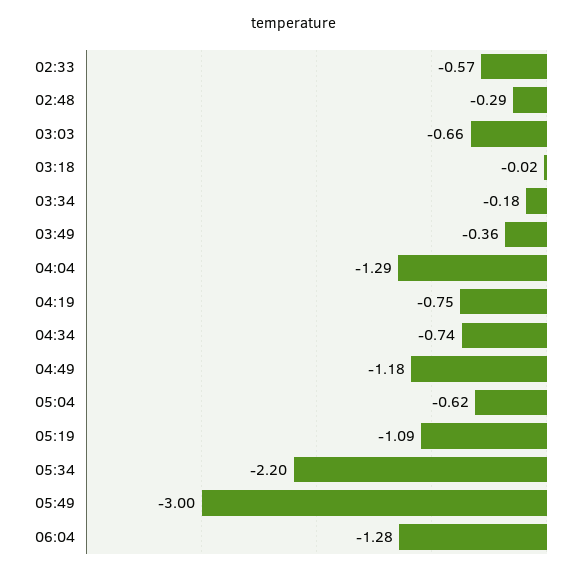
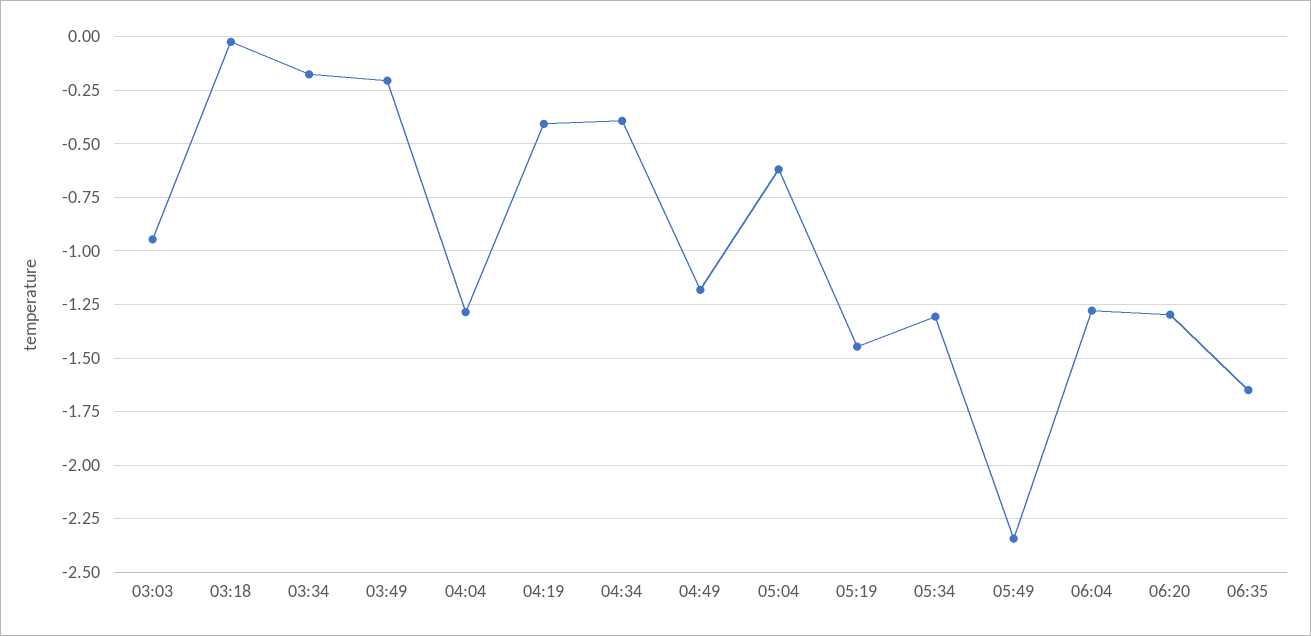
02:33: -0.57 -> none
02:48: -0.29 -> none
03:03: -0.66 -> -0.95
03:49: -0.36 -> -0.2
04:19: -0.75 -> -0.4
04:34: -0.74 -> -0.4
05:19: -1.09 -> -1.45
05:34: -2.2 -> -1.3
05:49: -3 -> -2.35
06:20: none -> -1.3
06:35: none -> -1.65

